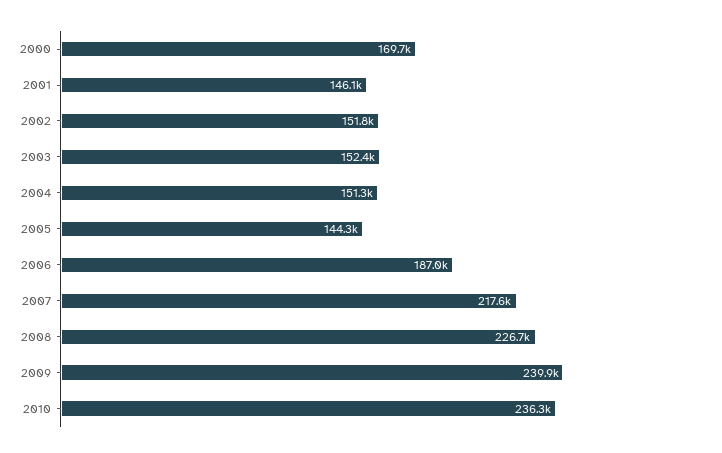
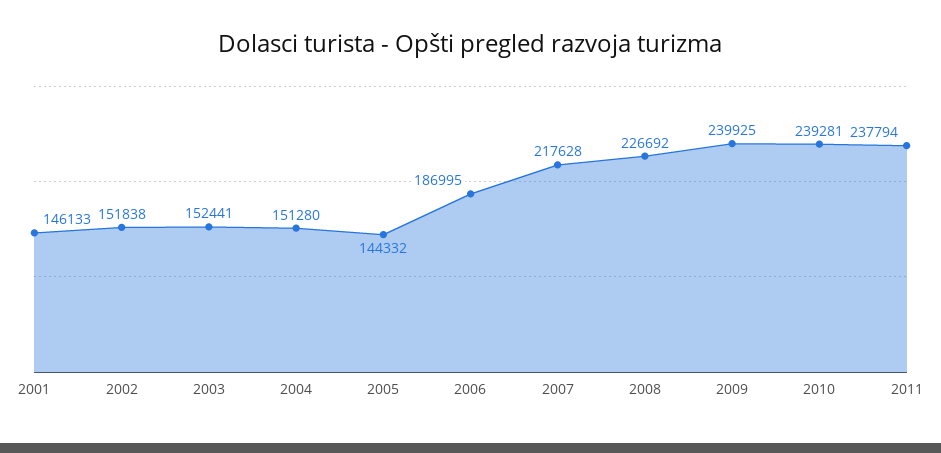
2000: 169700 -> none
2010: 236300 -> 239281
2011: none -> 237794

